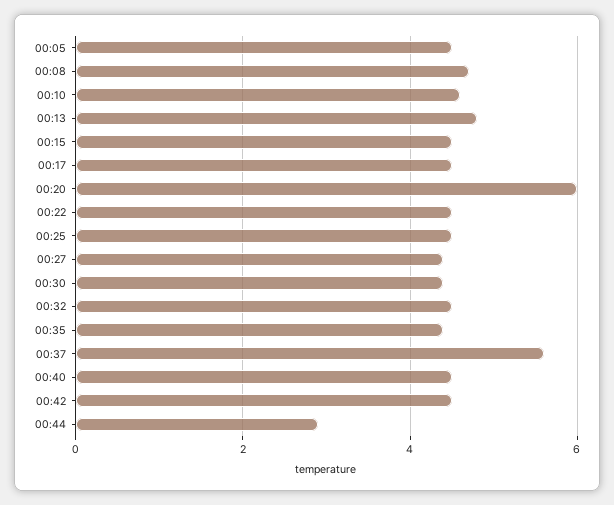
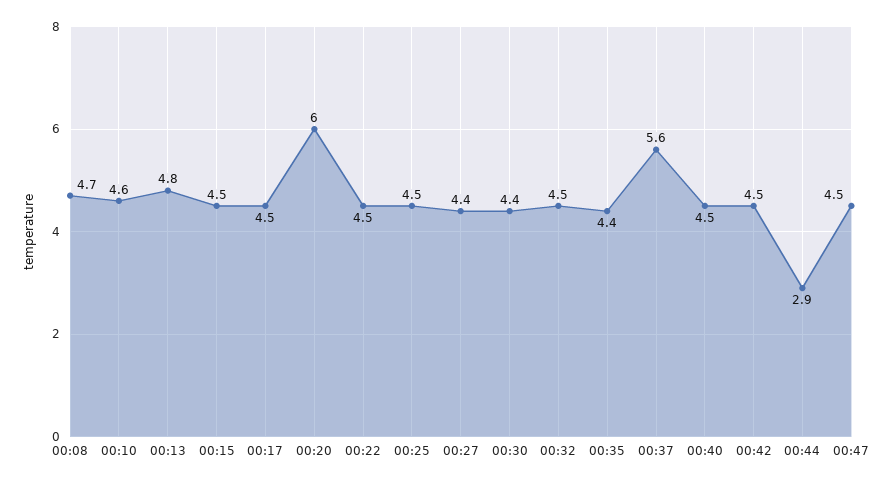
00:05: 4.5 -> none
00:47: none -> 4.5

